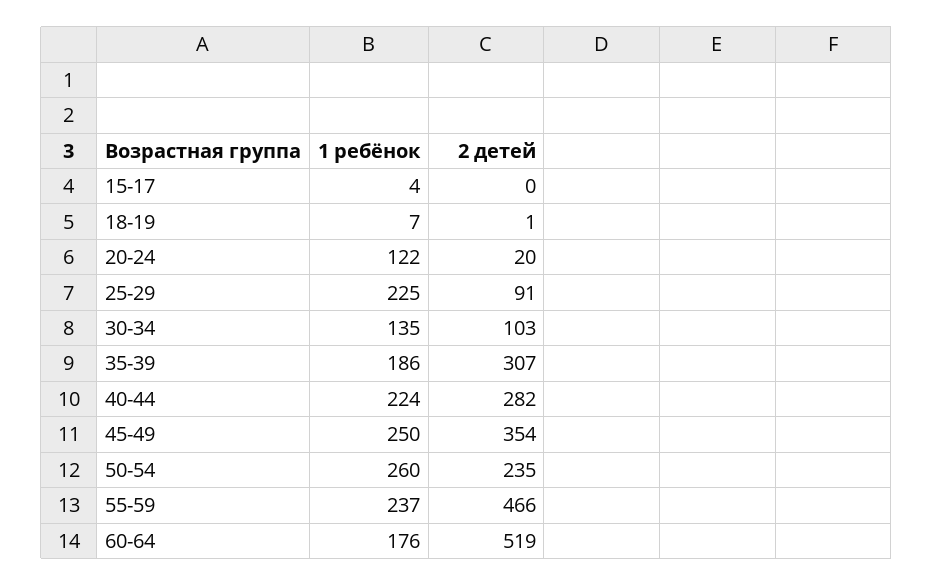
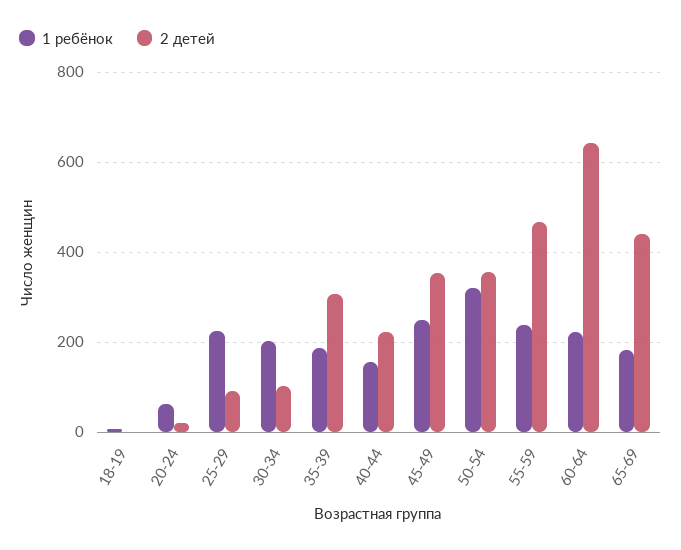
1 ребёнок, 15-17: 4 -> none
2 детей, 15-17: 0 -> none
1 ребёнок, 20-24: 122 -> 60
1 ребёнок, 30-34: 135 -> 200
1 ребёнок, 40-44: 224 -> 160
2 детей, 40-44: 282 -> 220
1 ребёнок, 50-54: 260 -> 320
2 детей, 50-54: 235 -> 360
1 ребёнок, 60-64: 176 -> 220
2 детей, 60-64: 519 -> 640
1 ребёнок, 65-69: none -> 180
2 детей, 65-69: none -> 440

